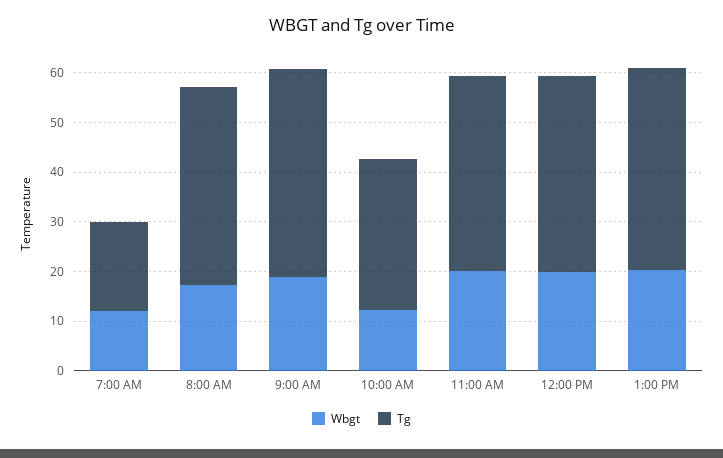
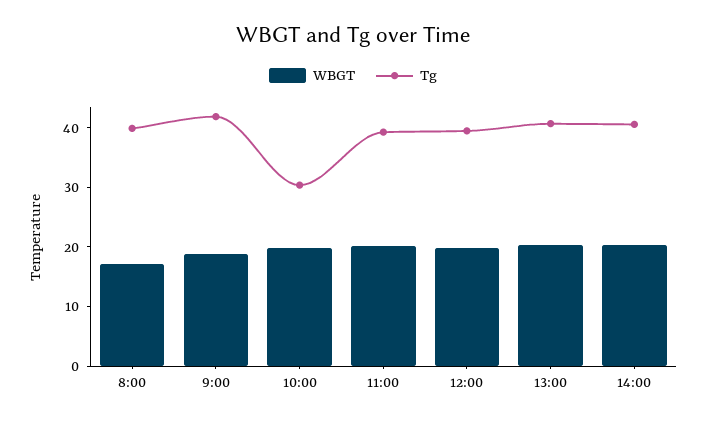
Wbgt, 7:00 AM: 12 -> none
Tg, 7:00 AM: 18 -> none
Wbgt, 10:00 AM: 12 -> 20
Wbgt, 14:00: none -> 20
Tg, 14:00: none -> 40

